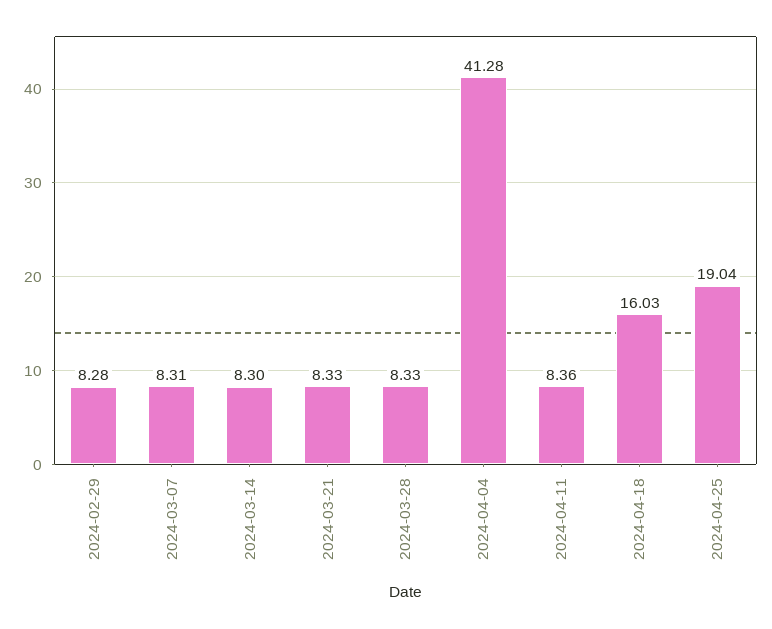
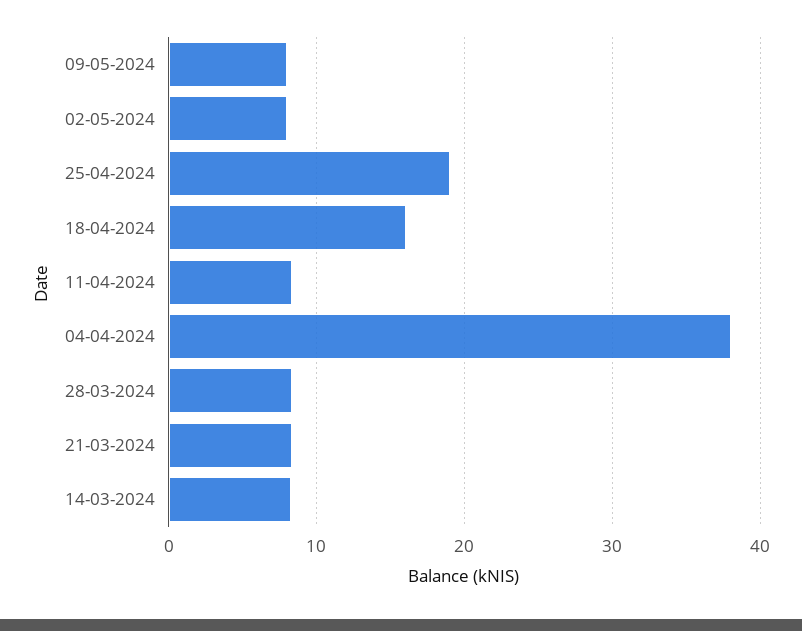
2024-02-29: 8.28 -> none
2024-03-07: 8.31 -> none
2024-04-04: 41.28 -> 38
09-05-2024: none -> 8
02-05-2024: none -> 8

